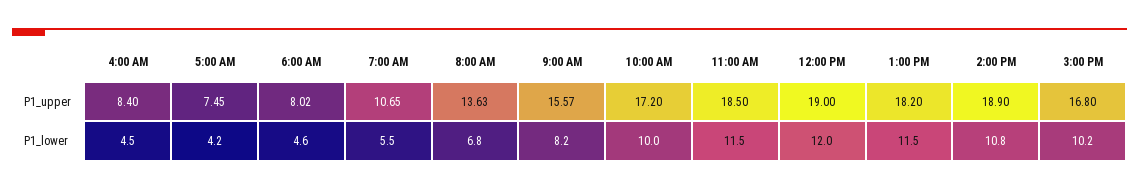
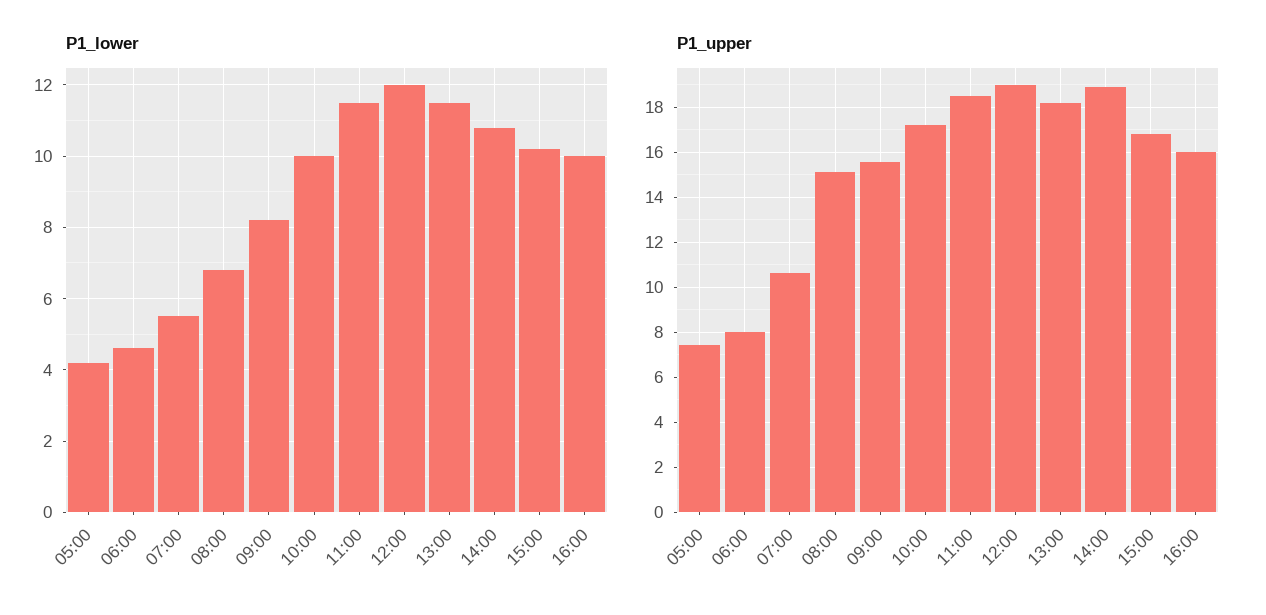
P1_upper, 4:00 AM: 8.4 -> none
P1_upper, 8:00 AM: 13.63 -> 15
P1_lower, 4:00 AM: 4.5 -> none
P1_lower, 16:00: none -> 10
P1_upper, 16:00: none -> 16

